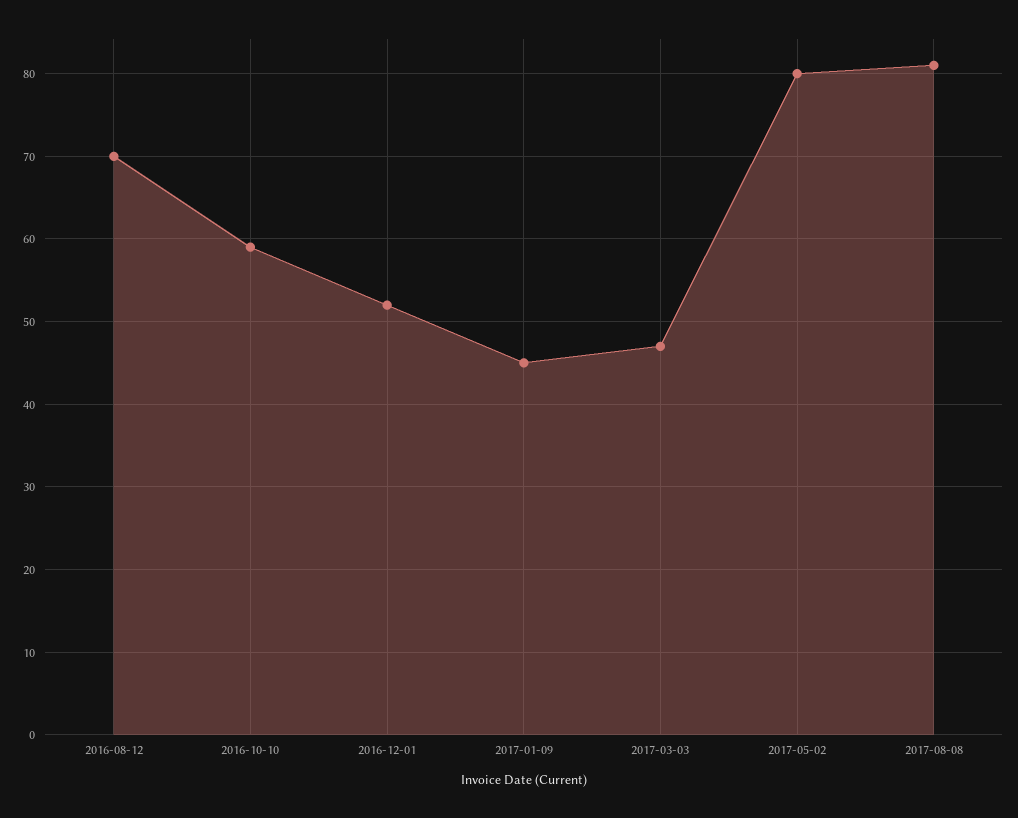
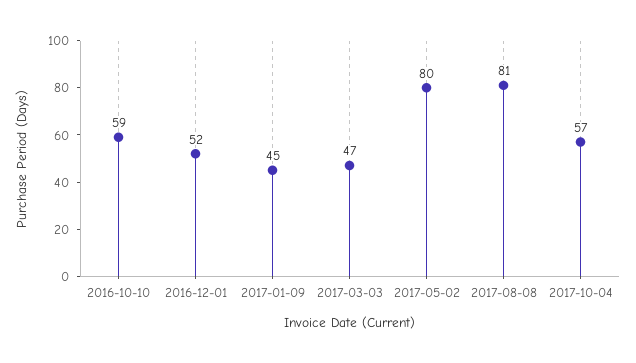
2016-08-12: 70 -> none
2017-10-04: none -> 57

